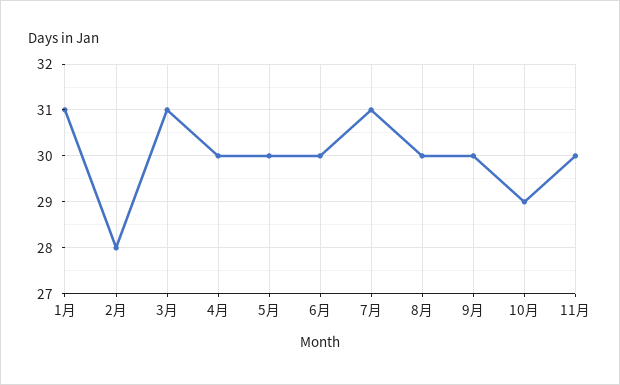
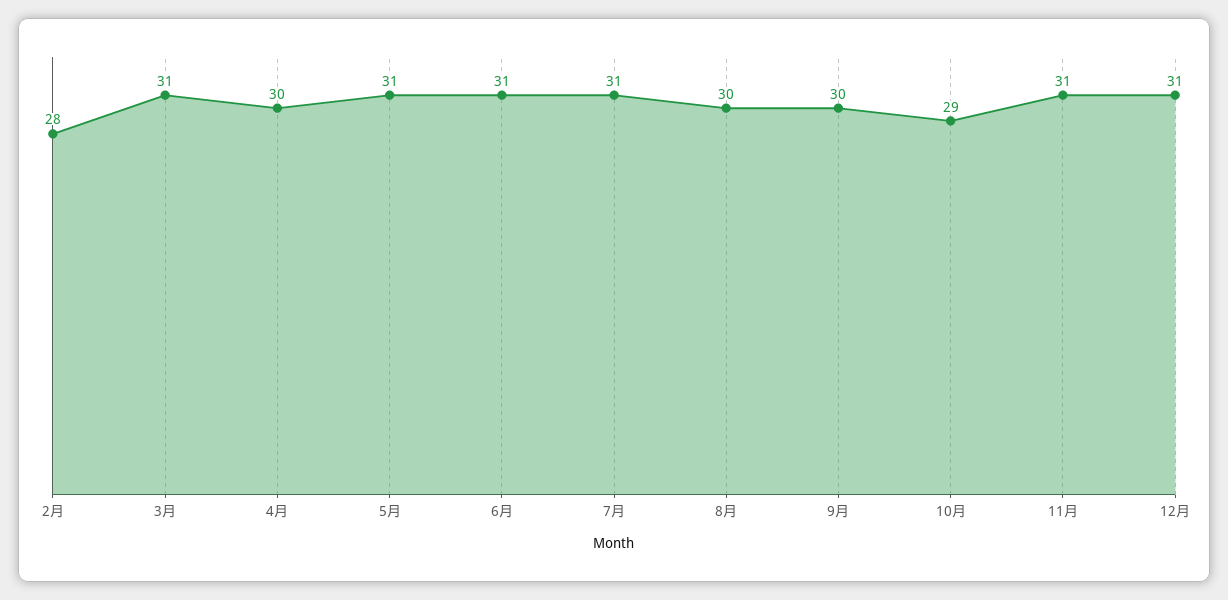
1月: 31 -> none
5月: 30 -> 31
6月: 30 -> 31
11月: 30 -> 31
12月: none -> 31

